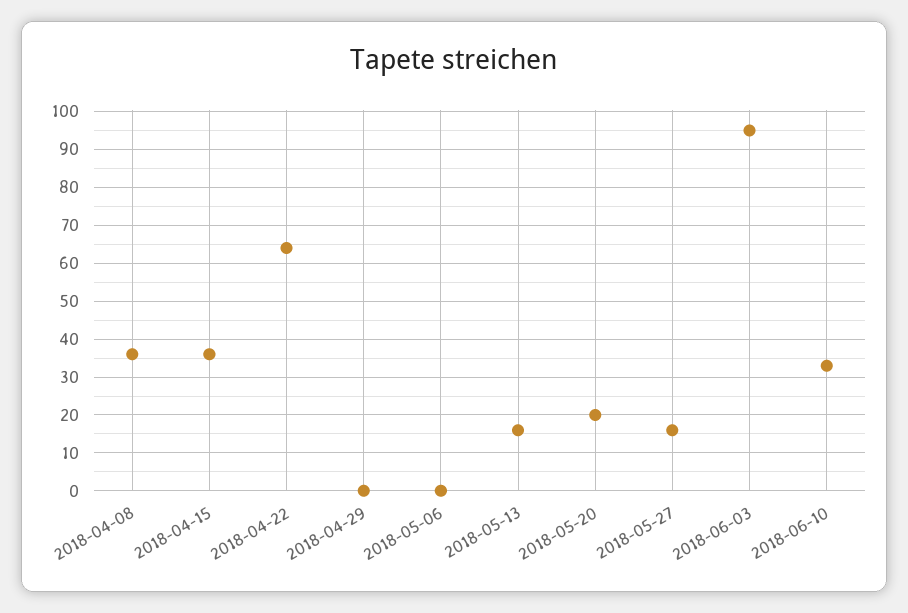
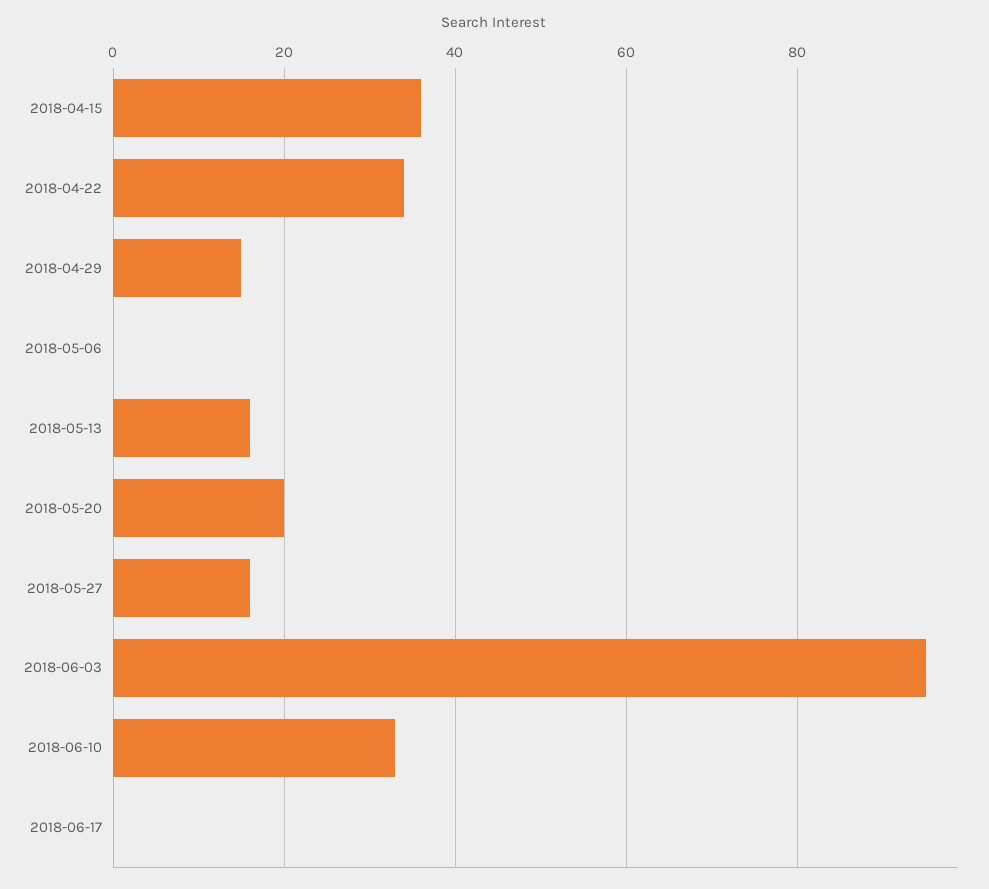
2018-04-08: 35 -> none
2018-04-22: 65 -> 35
2018-04-29: 0 -> 15
2018-06-17: none -> 0

